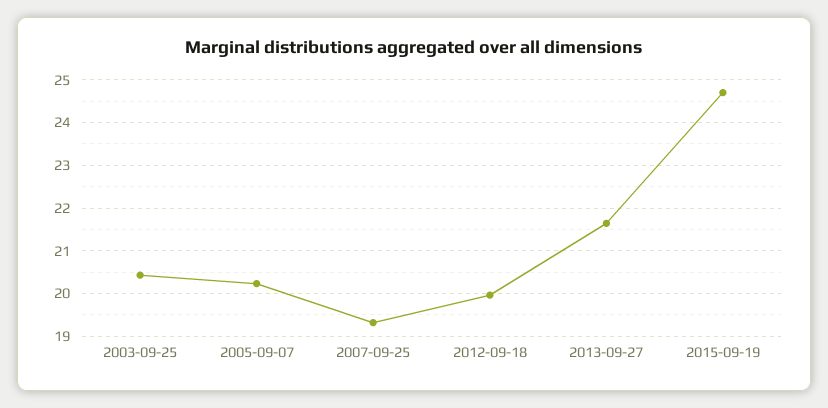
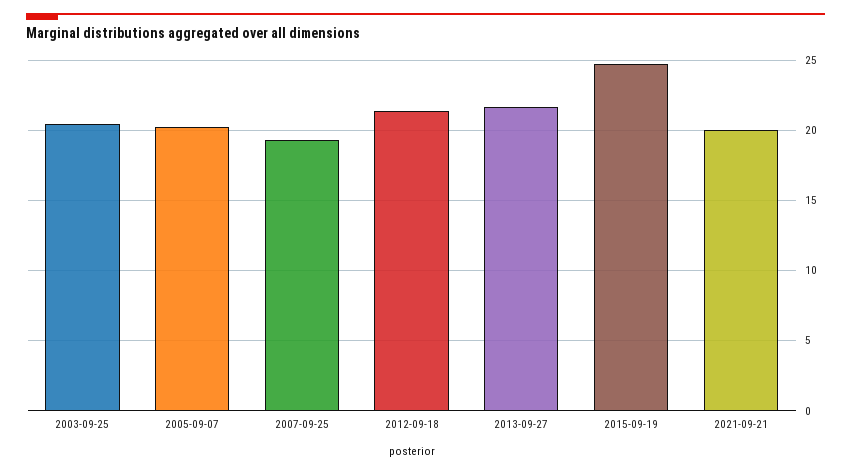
2012-09-18: 20 -> 21.5
2021-09-21: none -> 20

